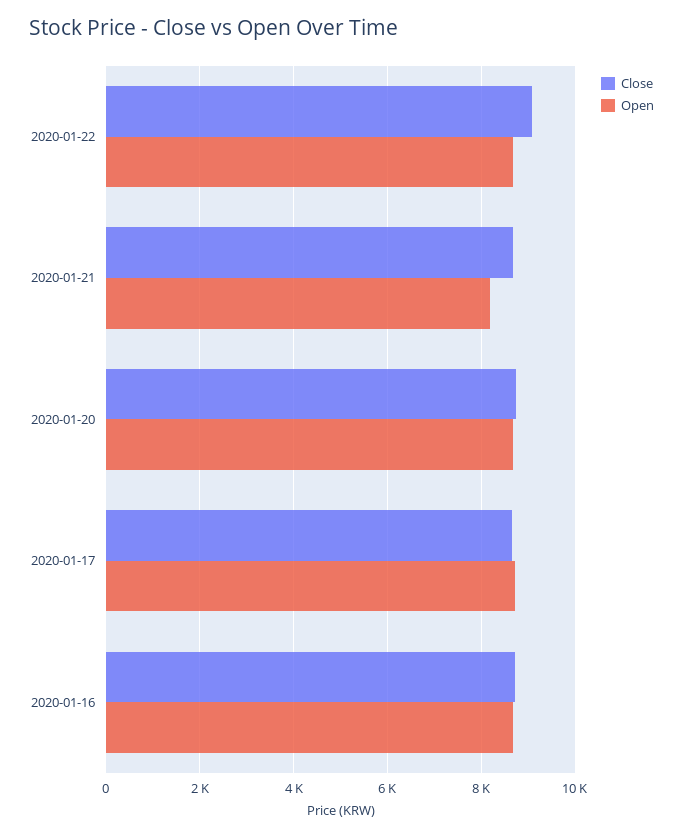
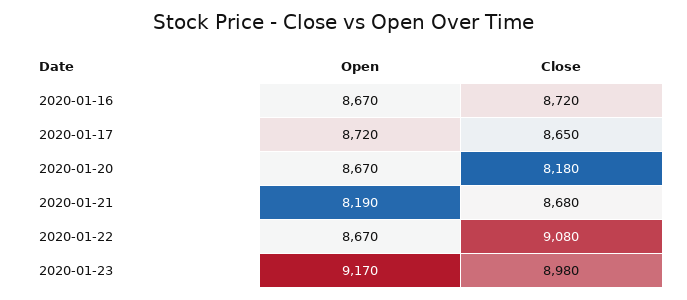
Close, 2020-01-20: 8800 -> 8180
Open, 2020-01-23: none -> 9170
Close, 2020-01-23: none -> 8980

